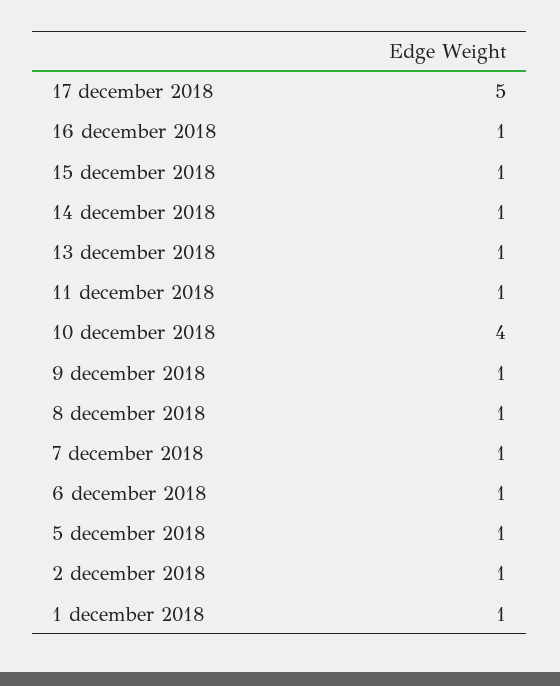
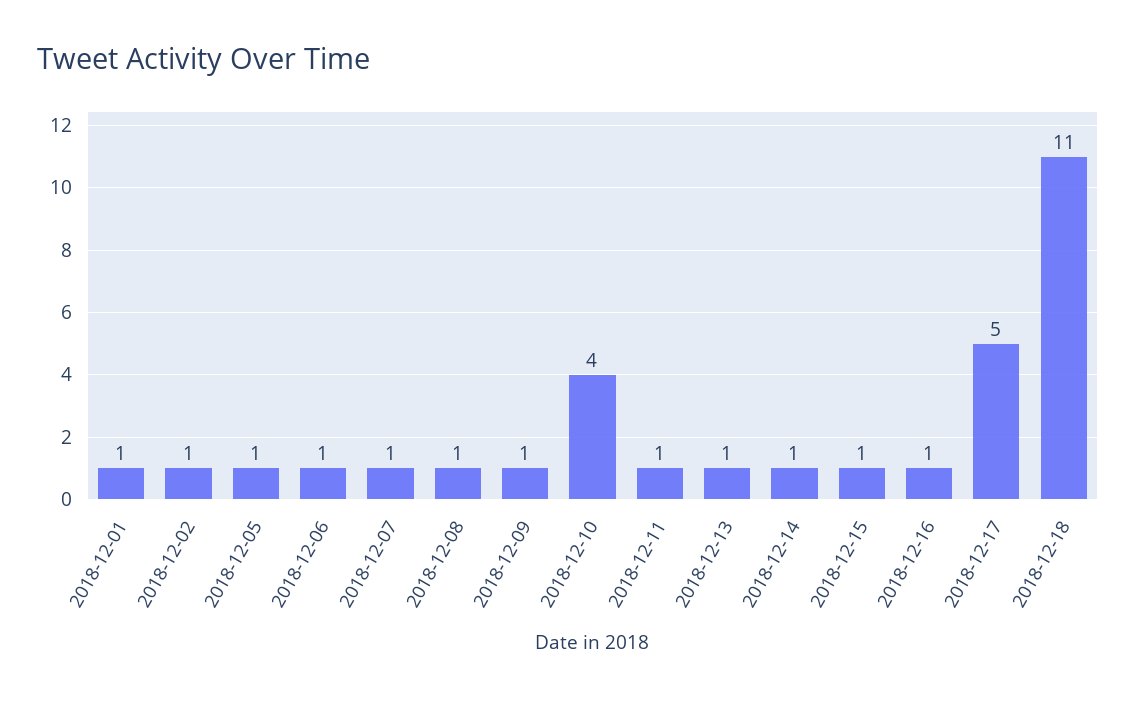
2018-12-18: none -> 11

